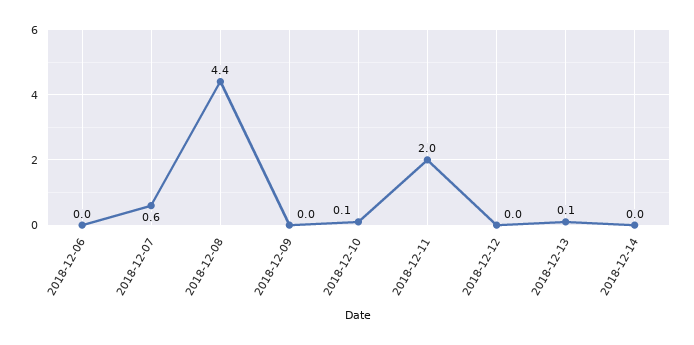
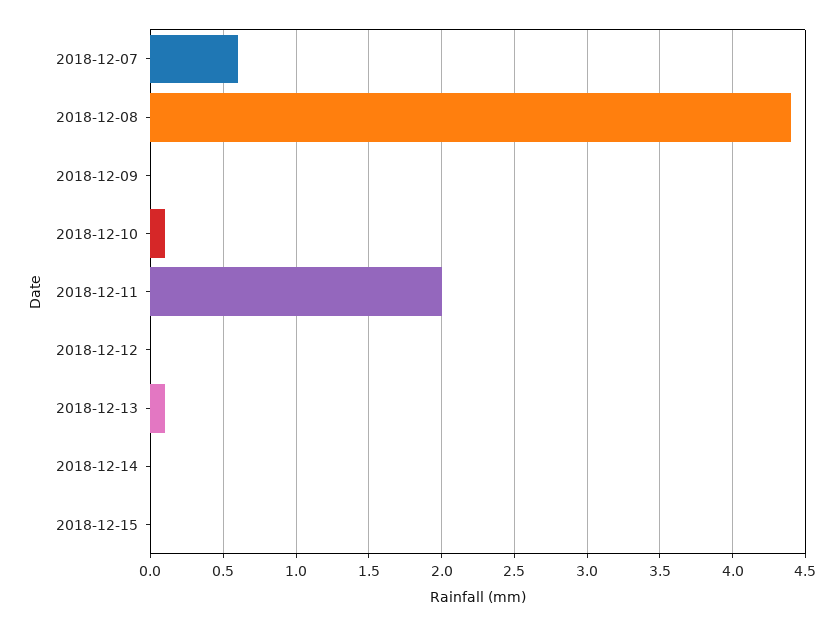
2018-12-06: 0 -> none
2018-12-15: none -> 0

